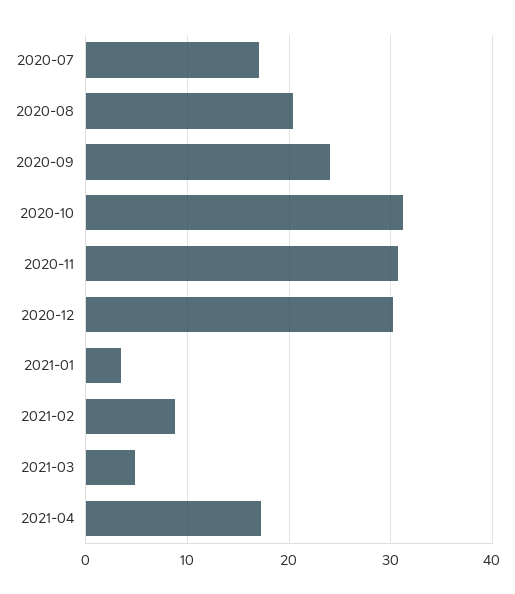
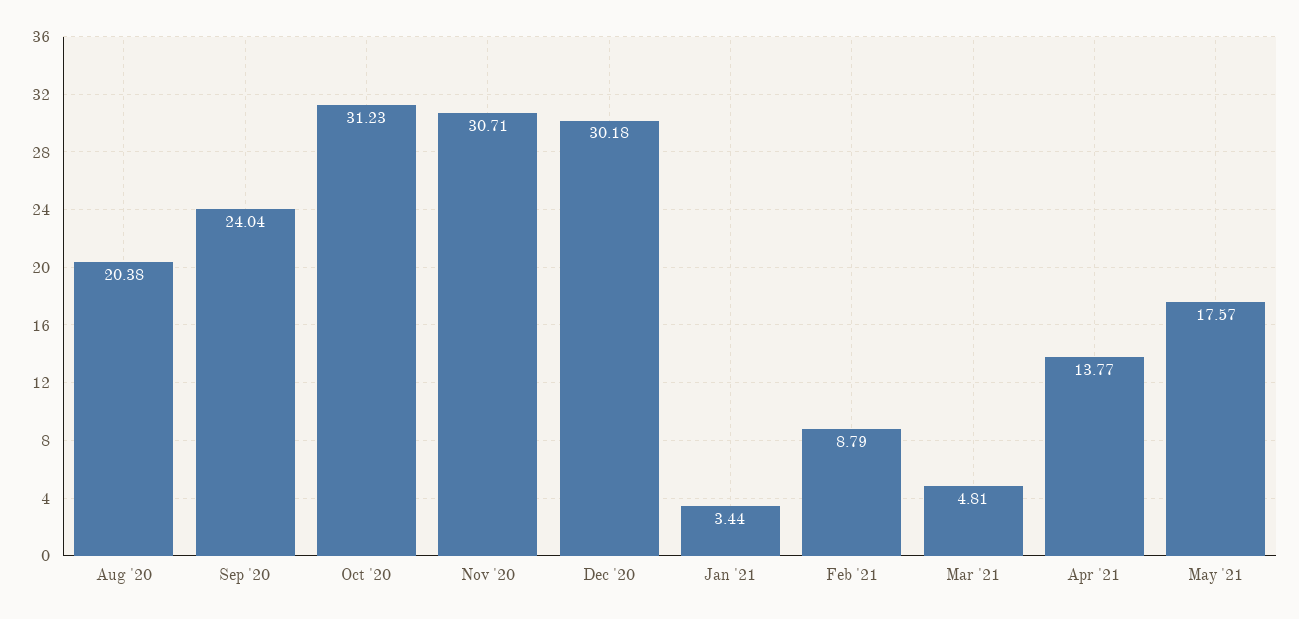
2020-07: 17 -> none
2021-04: 17 -> 13.77
May '21: none -> 17.57

